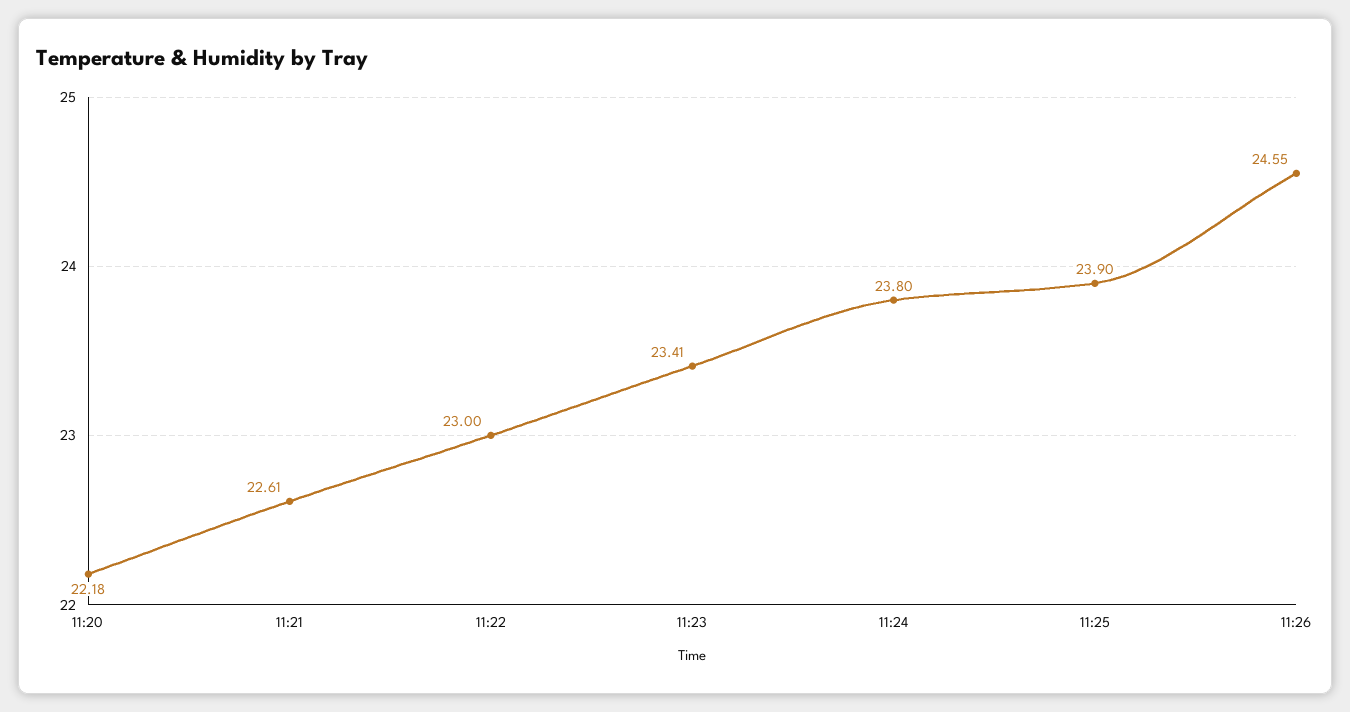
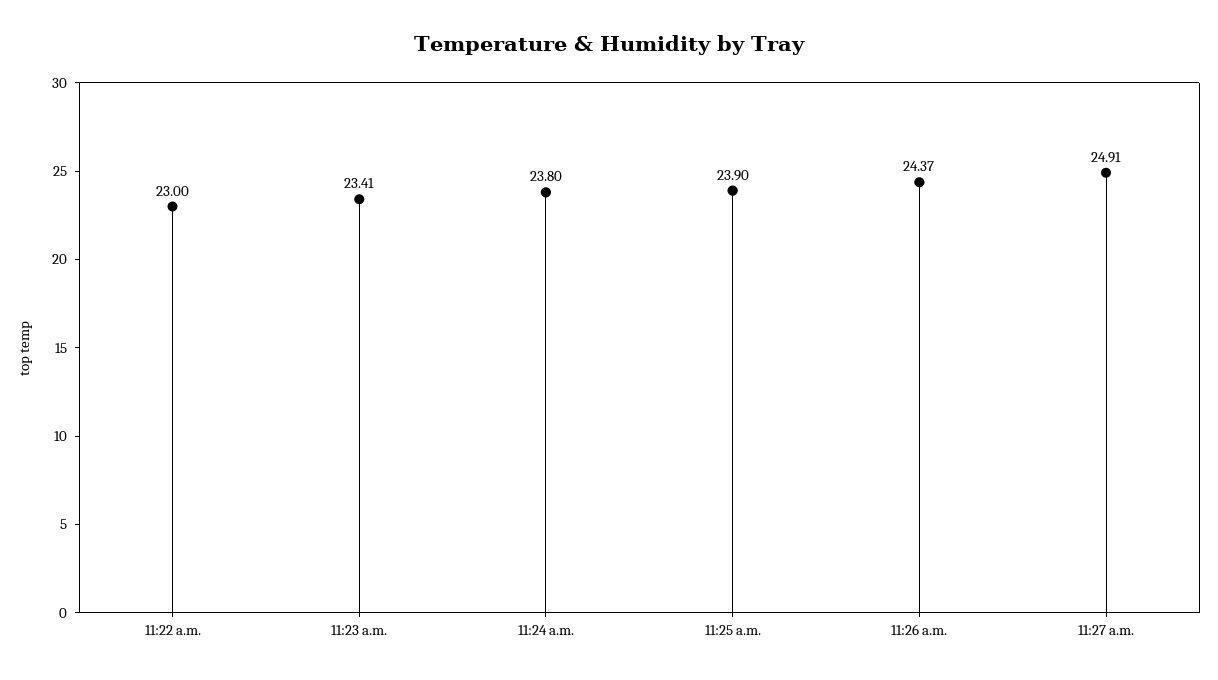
11:20: 22.18 -> none
11:21: 22.61 -> none
11:26: 24.55 -> 24.37
11:27 a.m.: none -> 24.91

